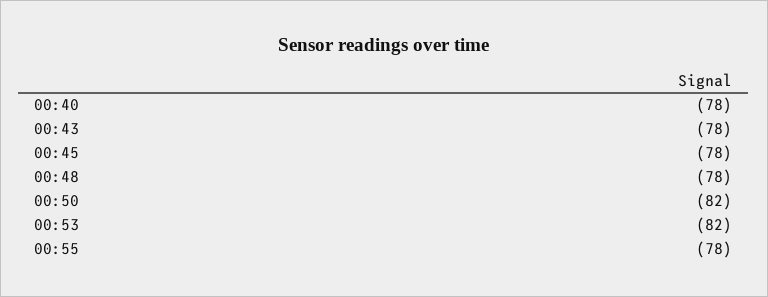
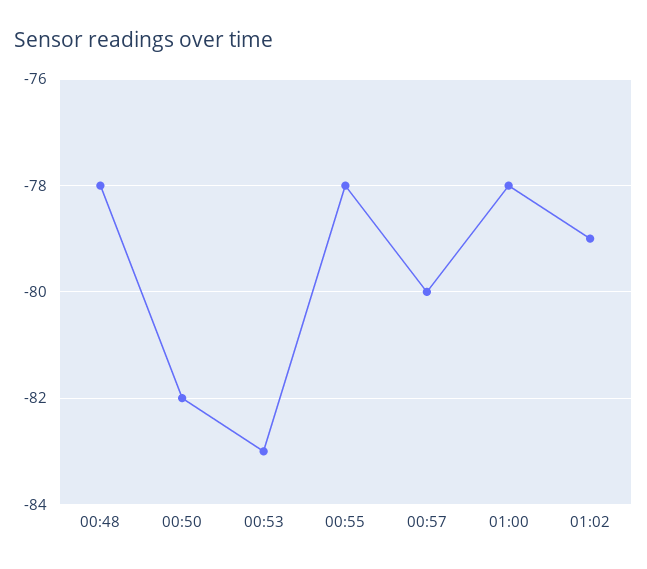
00:40: -78 -> none
00:43: -78 -> none
00:45: -78 -> none
00:53: -82 -> -83
00:57: none -> -80
01:00: none -> -78
01:02: none -> -79

